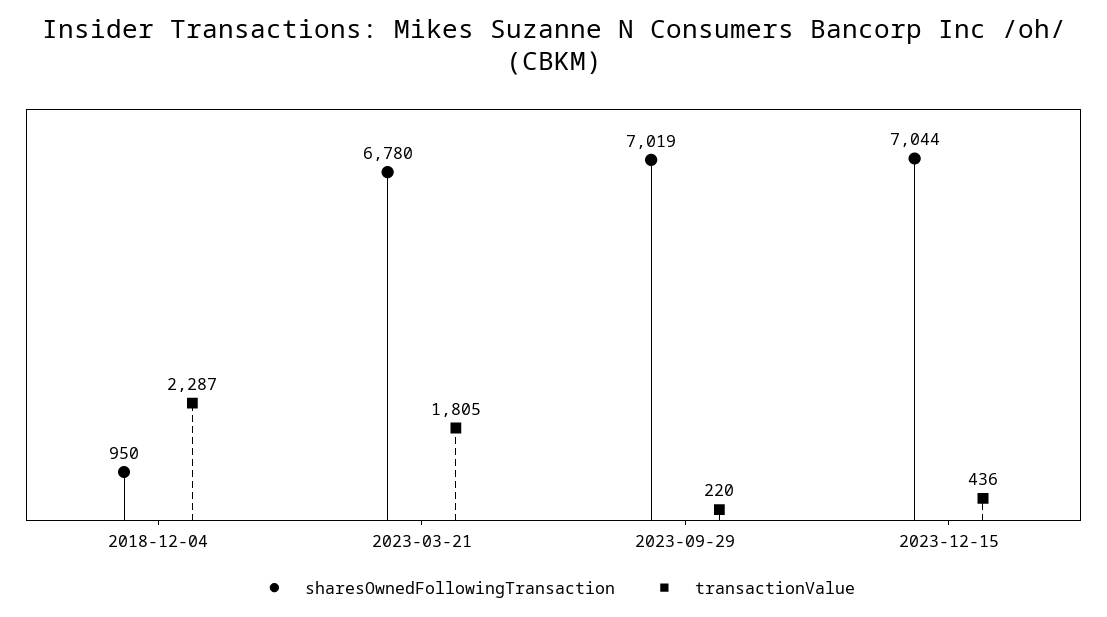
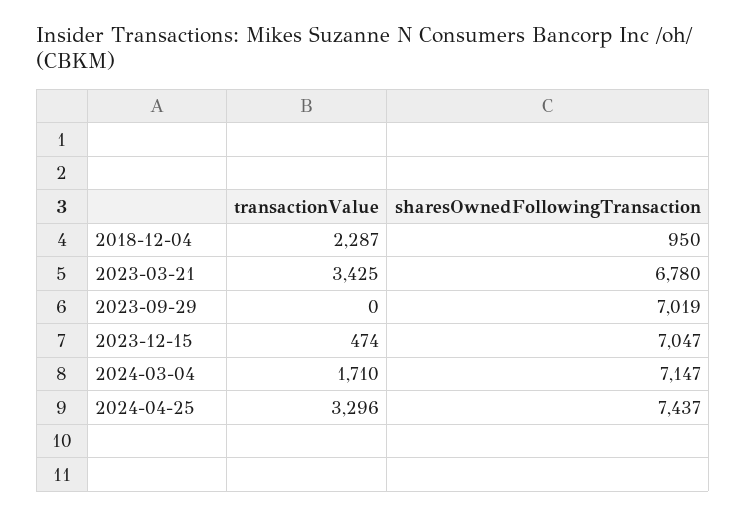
transactionValue, 2023-03-21: 1805 -> 3425
transactionValue, 2023-09-29: 220 -> 0
sharesOwnedFollowingTransaction, 2023-12-15: 7044 -> 7047
transactionValue, 2023-12-15: 436 -> 474
transactionValue, 2024-03-04: none -> 1710
sharesOwnedFollowingTransaction, 2024-03-04: none -> 7147
transactionValue, 2024-04-25: none -> 3296
sharesOwnedFollowingTransaction, 2024-04-25: none -> 7437

